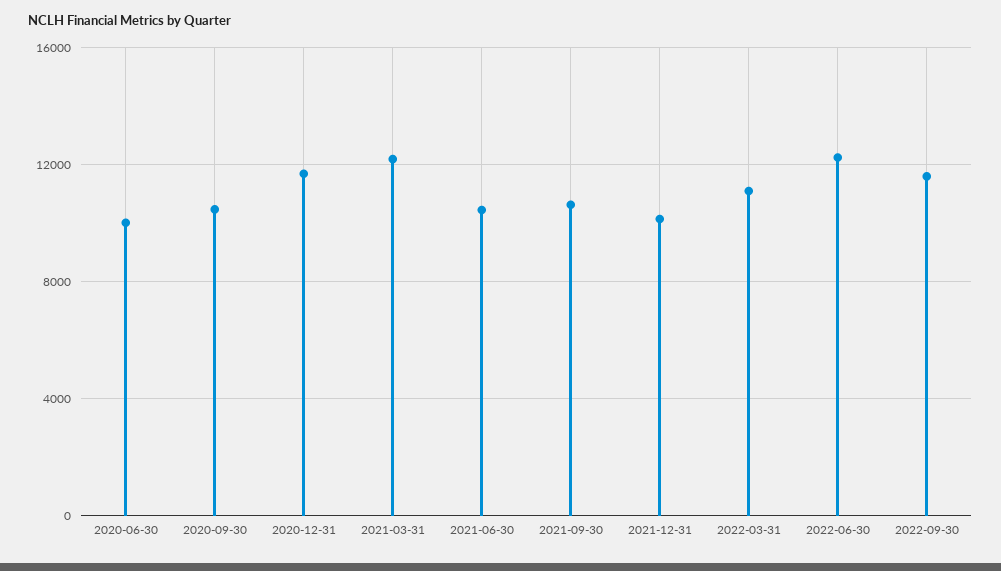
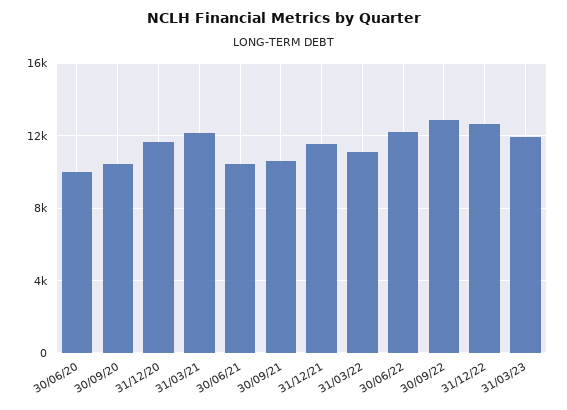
2021-12-31: 10000 -> 11500
2022-09-30: 11500 -> 13000
31/12/22: none -> 12500
31/03/23: none -> 12000

